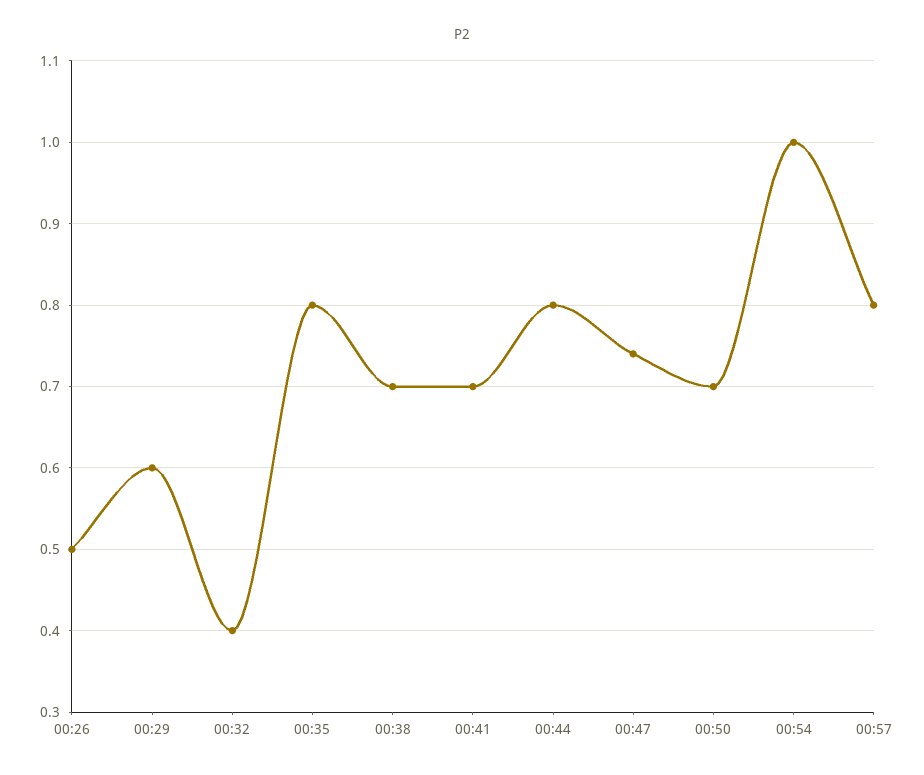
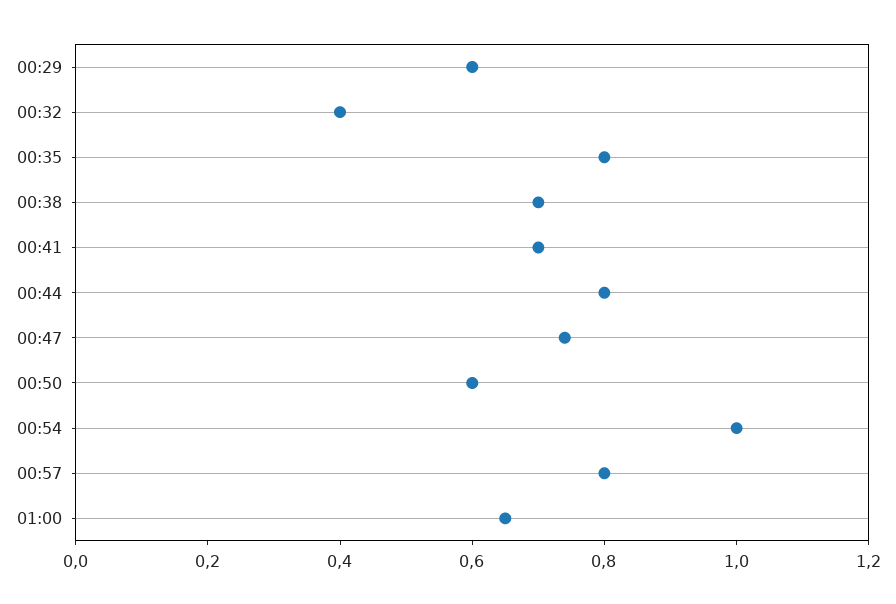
00:26: 0.5 -> none
00:50: 0.7 -> 0.6
01:00: none -> 0.65

